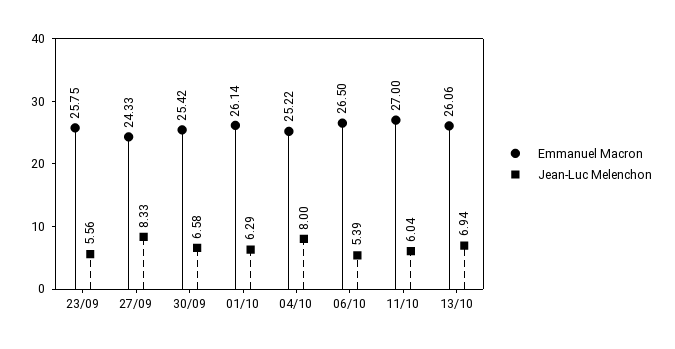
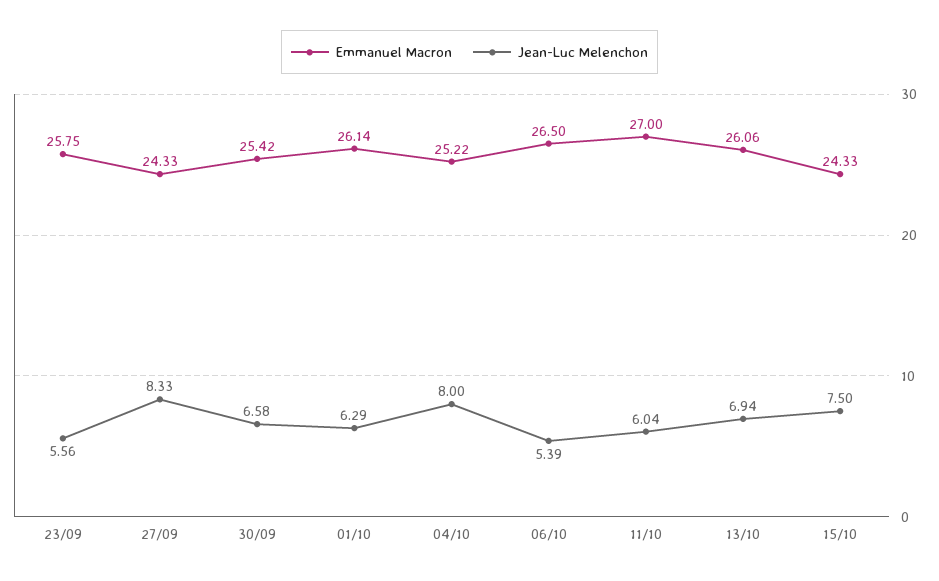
Emmanuel Macron, 15/10: none -> 24.33
Jean-Luc Melenchon, 15/10: none -> 7.5

